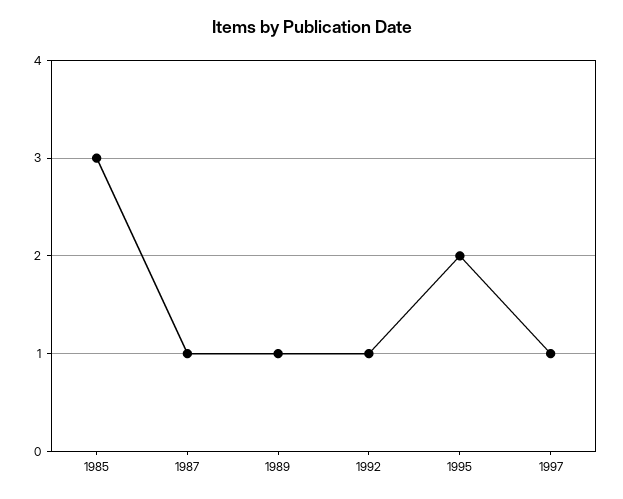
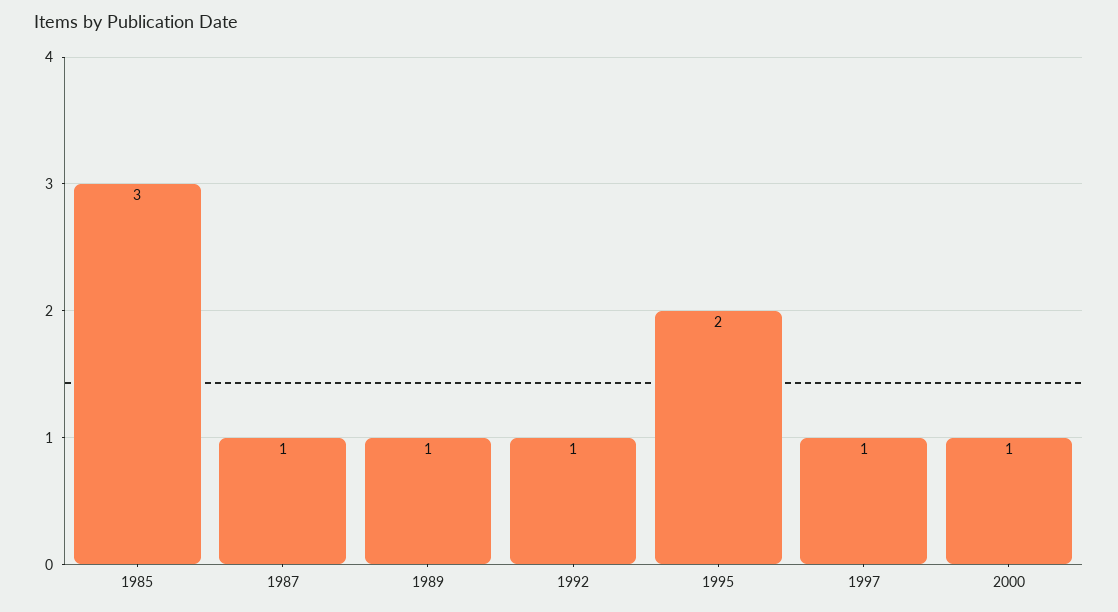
2000: none -> 1

